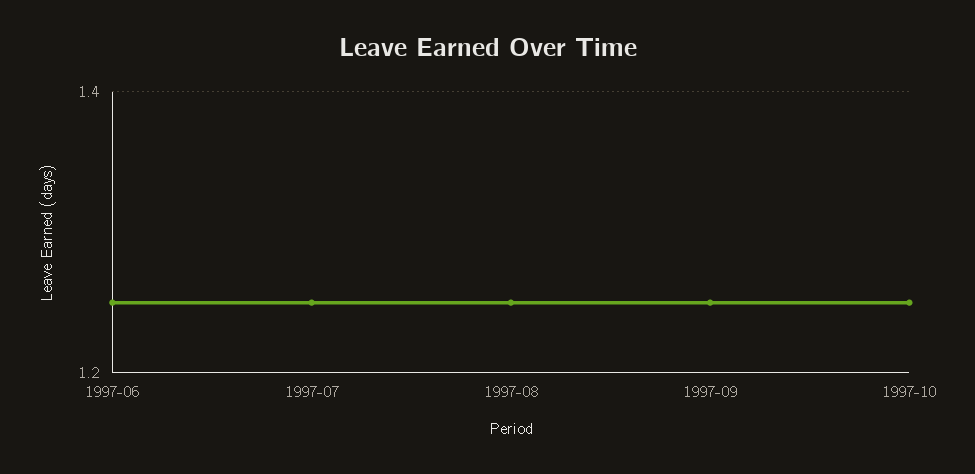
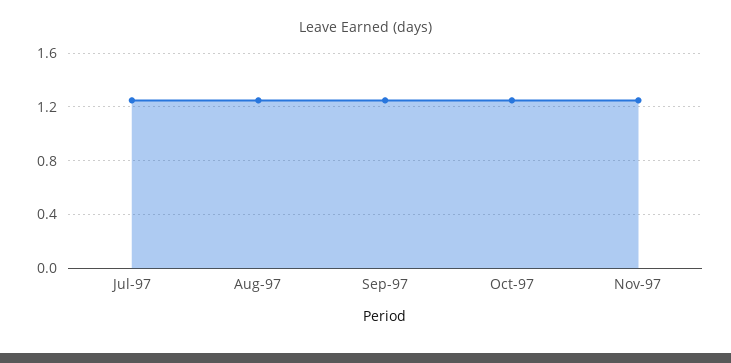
1997-06: 1.25 -> none
Nov-97: none -> 1.25

